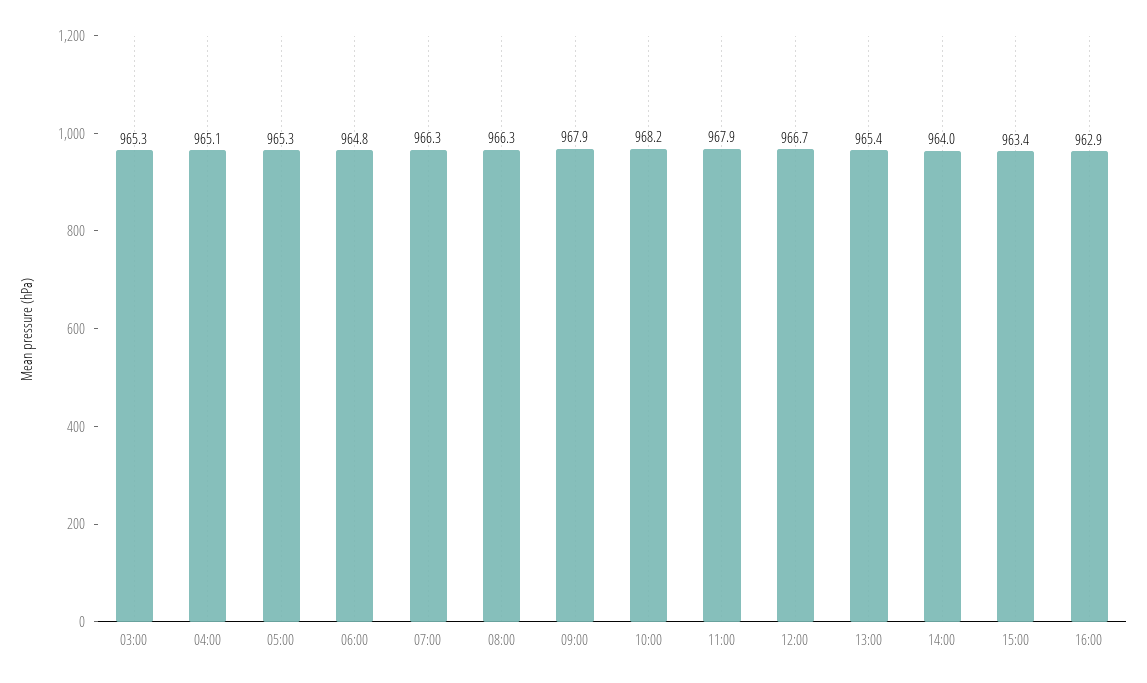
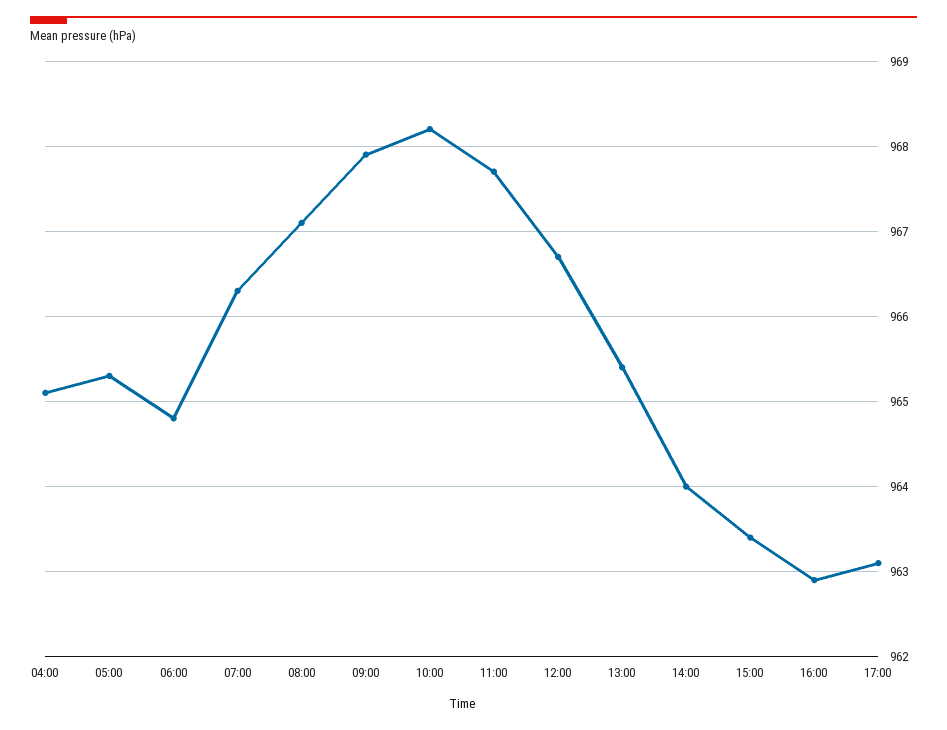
03:00: 965.3 -> none
08:00: 966.3 -> 967.1
11:00: 967.9 -> 967.7
17:00: none -> 963.1

